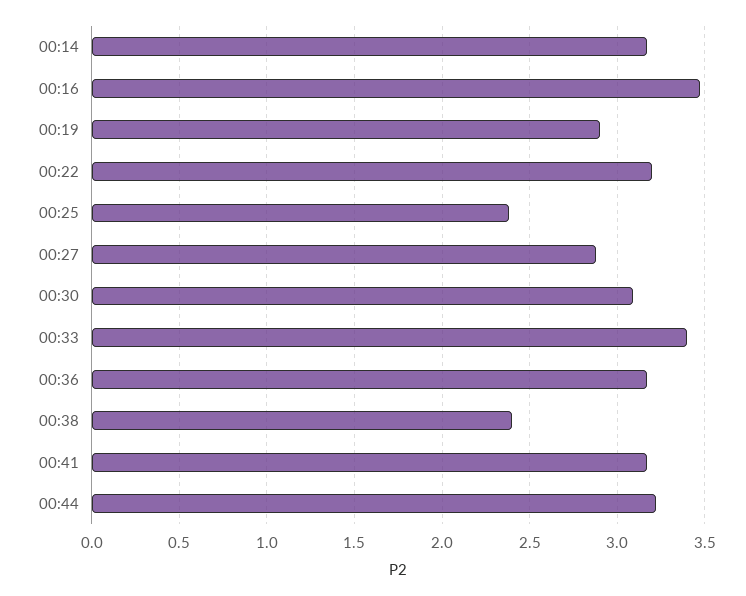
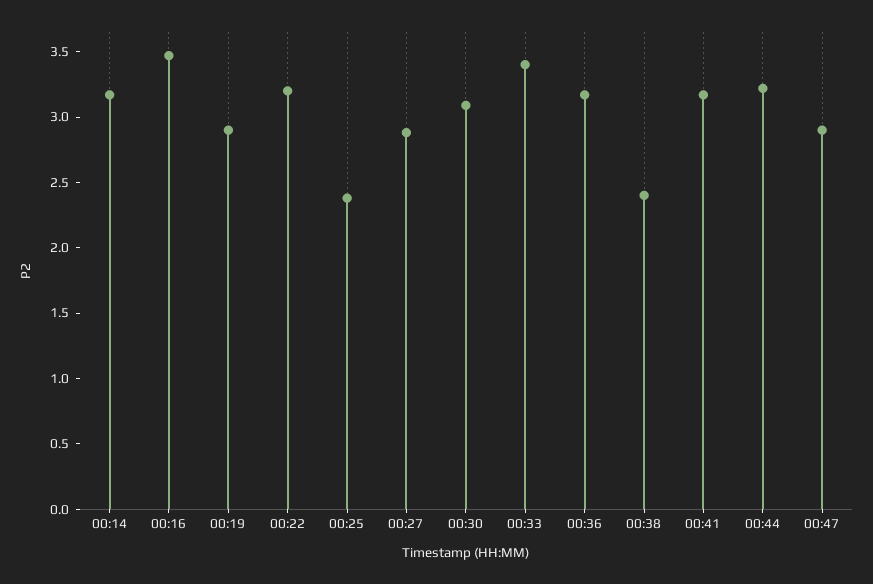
00:47: none -> 2.9

